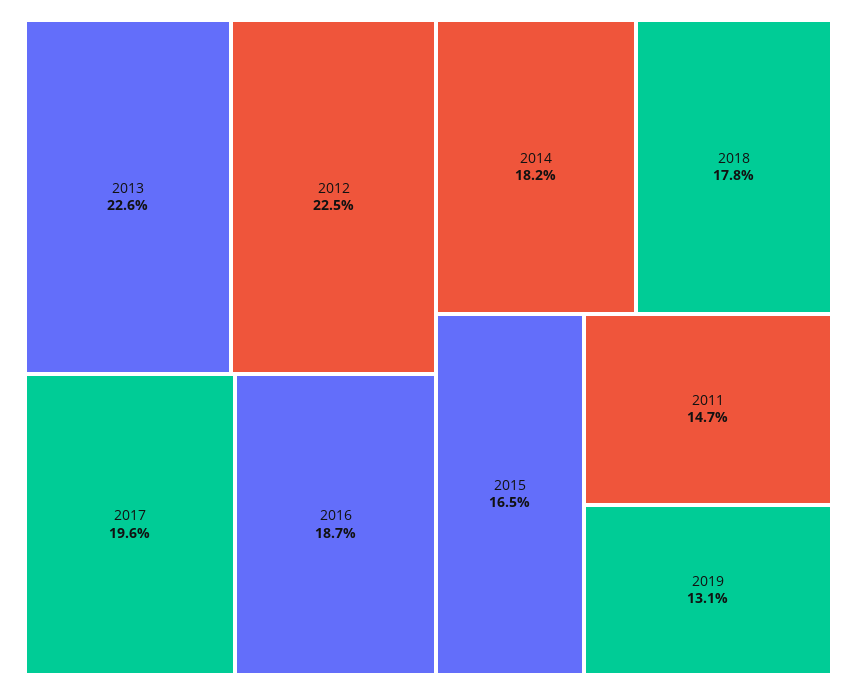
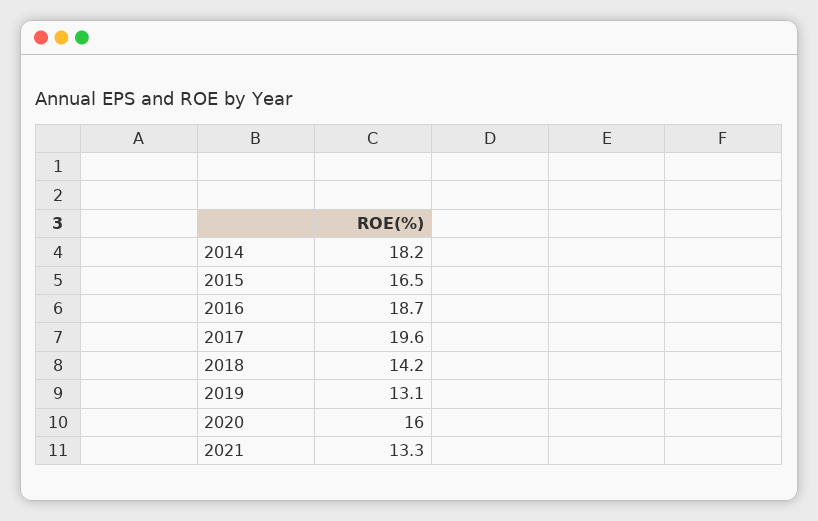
2013: 22.6 -> none
2012: 22.5 -> none
2018: 17.8 -> 14.2
2011: 14.7 -> none
2020: none -> 16
2021: none -> 13.3

